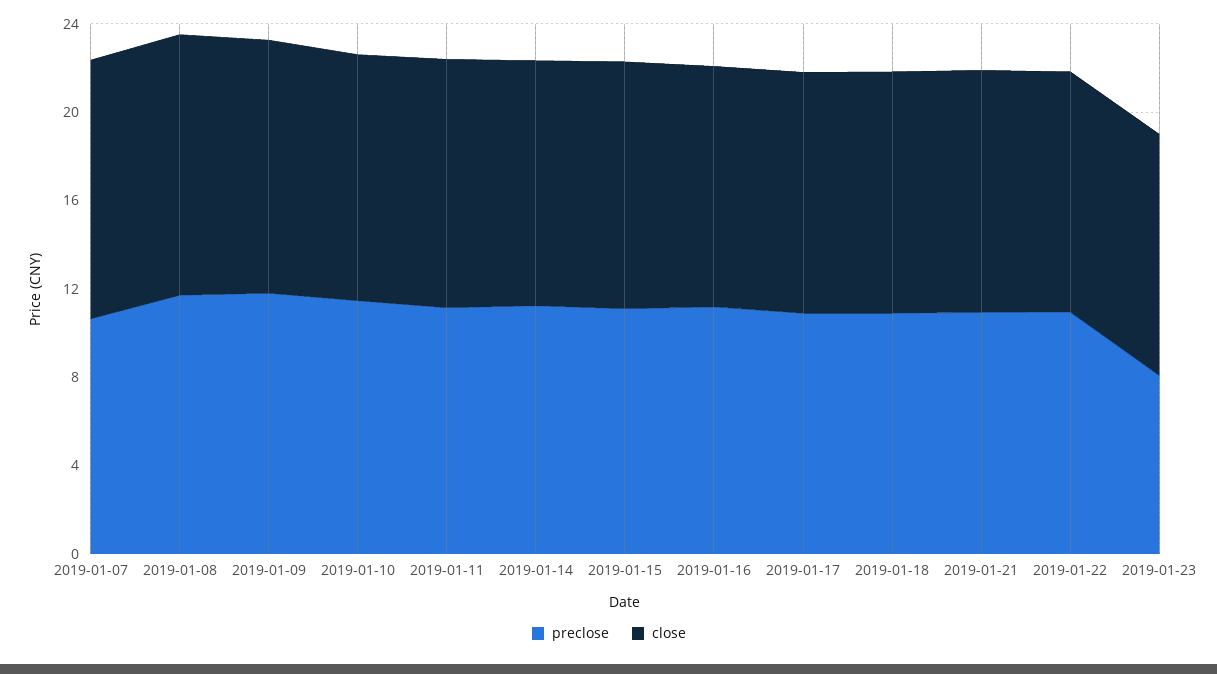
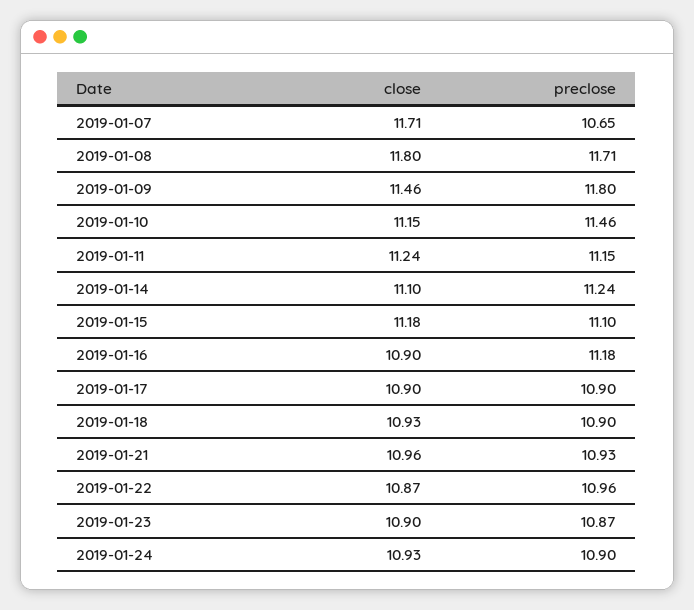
preclose, 2019-01-23: 8 -> 10.87
close, 2019-01-24: none -> 10.93
preclose, 2019-01-24: none -> 10.9

